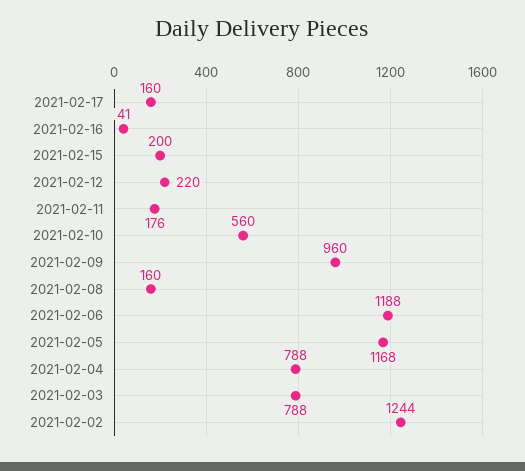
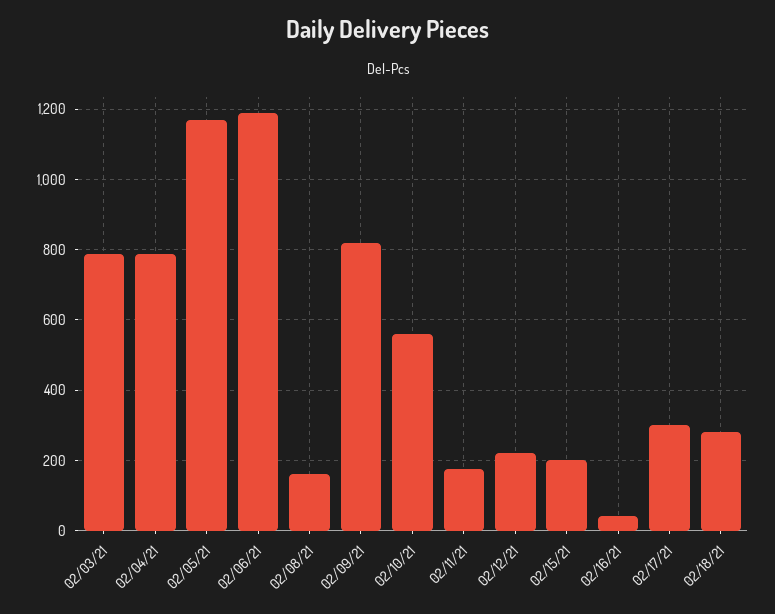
2021-02-17: 160 -> 300
2021-02-09: 960 -> 820
2021-02-02: 1244 -> none
02/18/21: none -> 280

